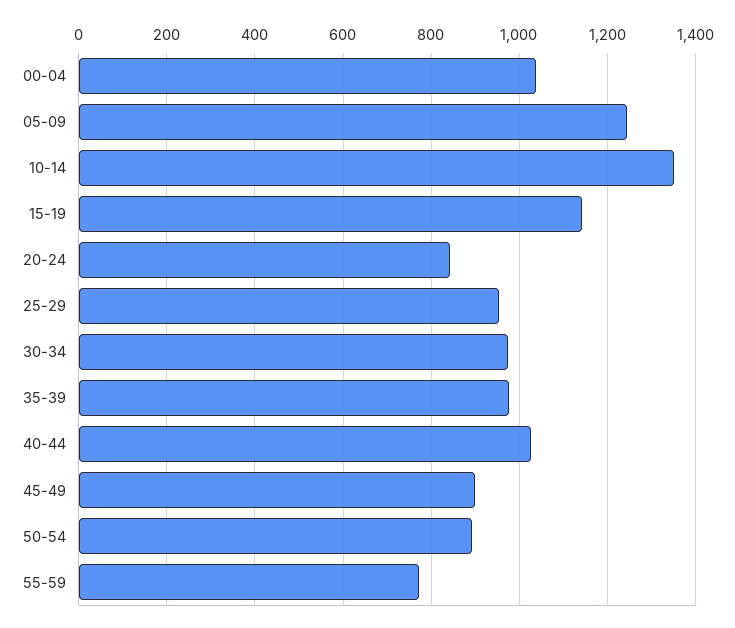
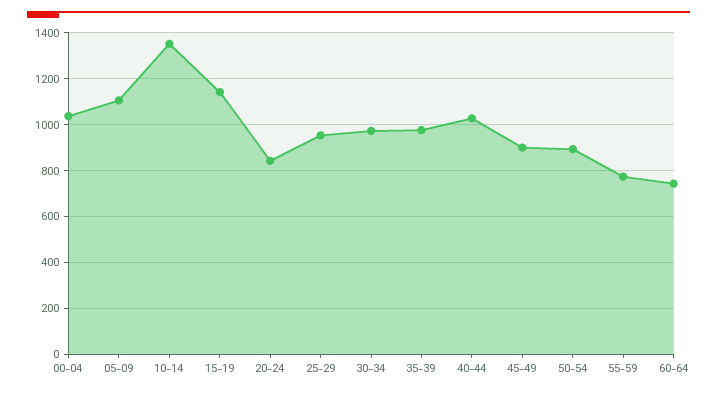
05-09: 1240 -> 1100
60-64: none -> 750

